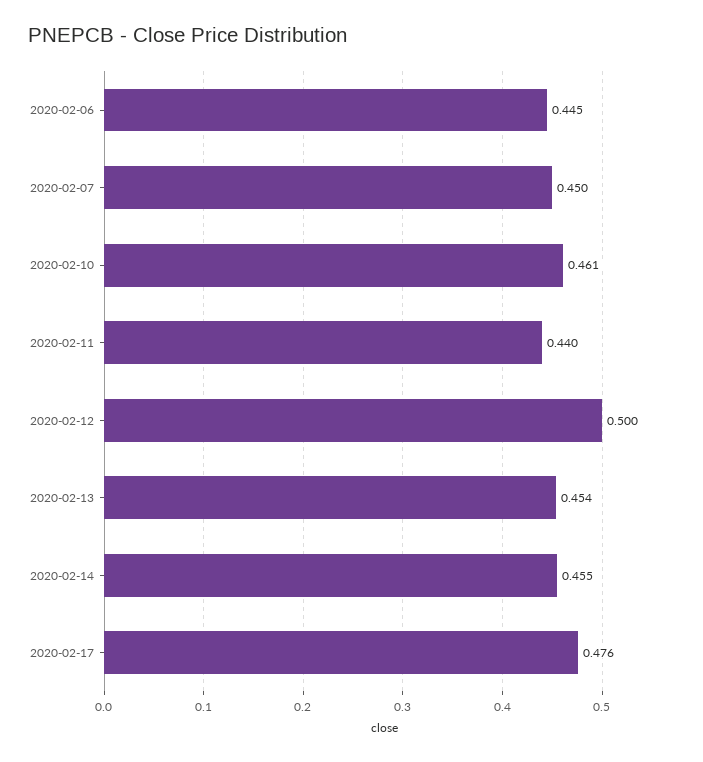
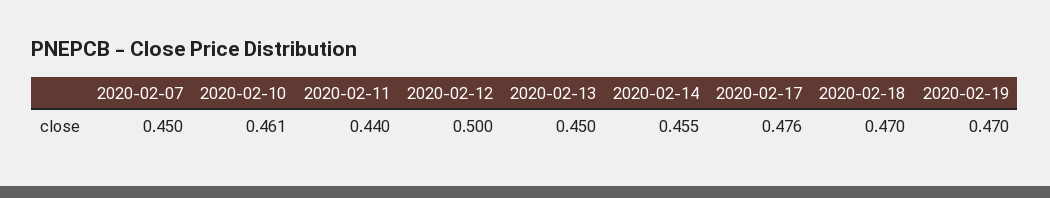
2020-02-06: 0.445 -> none
2020-02-13: 0.454 -> 0.45
2020-02-18: none -> 0.47
2020-02-19: none -> 0.47

